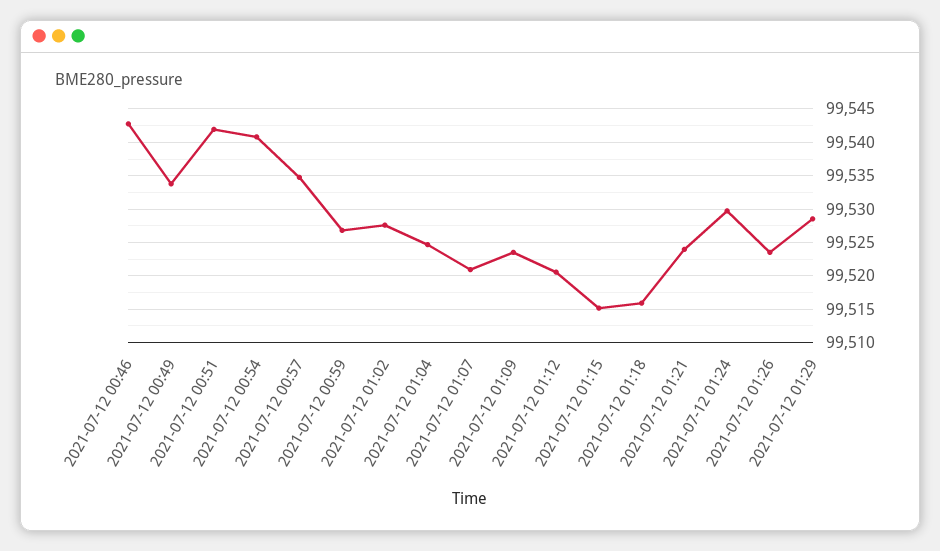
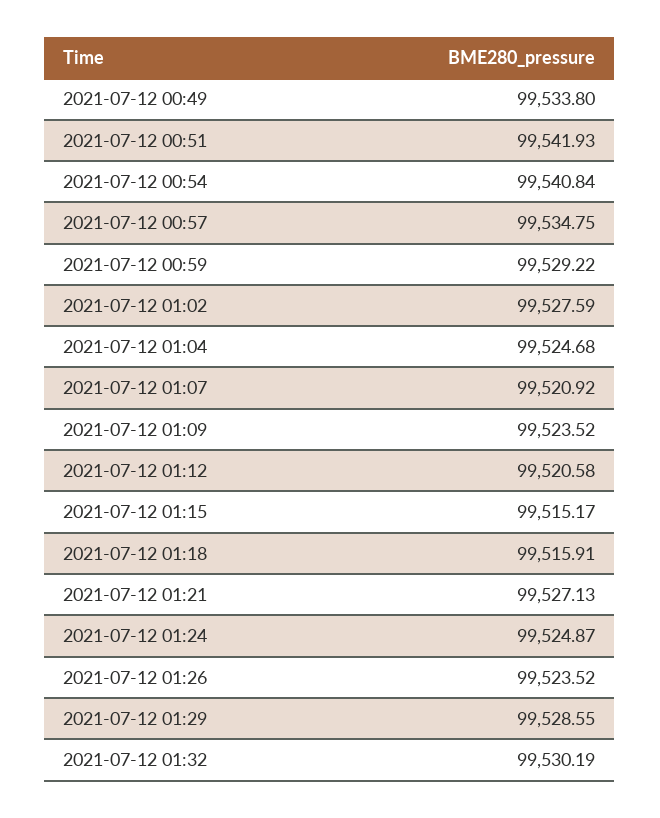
2021-07-12 00:46: 99543 -> none
2021-07-12 00:59: 99527 -> 99529.22
2021-07-12 01:21: 99524 -> 99527.13
2021-07-12 01:24: 99530 -> 99524.87
2021-07-12 01:32: none -> 99530.19

